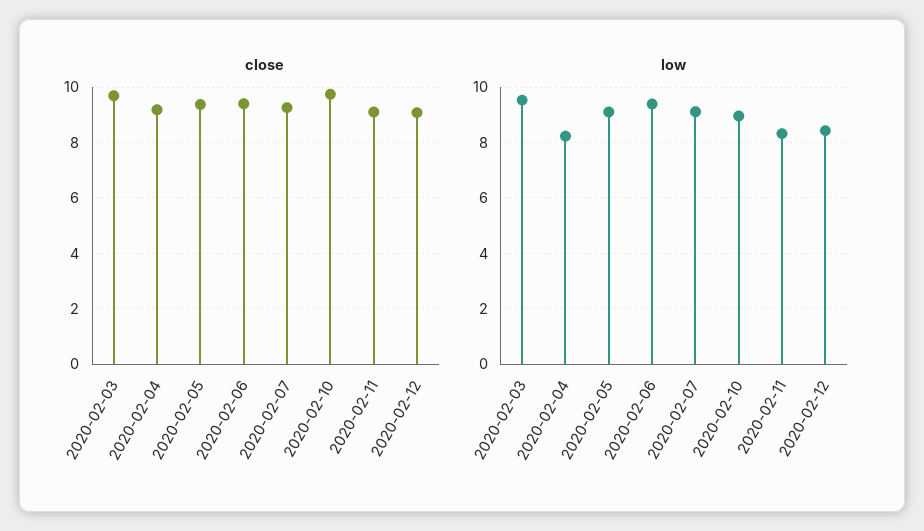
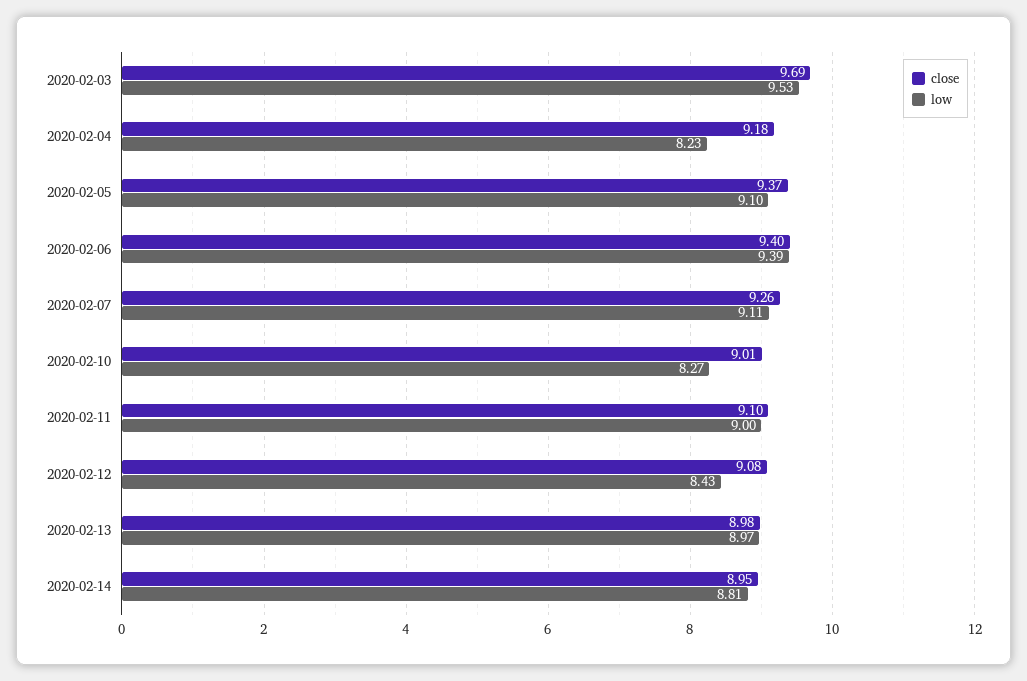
close, 2020-02-10: 9.75 -> 9.01
low, 2020-02-10: 9 -> 8.27
low, 2020-02-11: 8.25 -> 9
close, 2020-02-13: none -> 8.98
low, 2020-02-13: none -> 8.97
close, 2020-02-14: none -> 8.95
low, 2020-02-14: none -> 8.81

